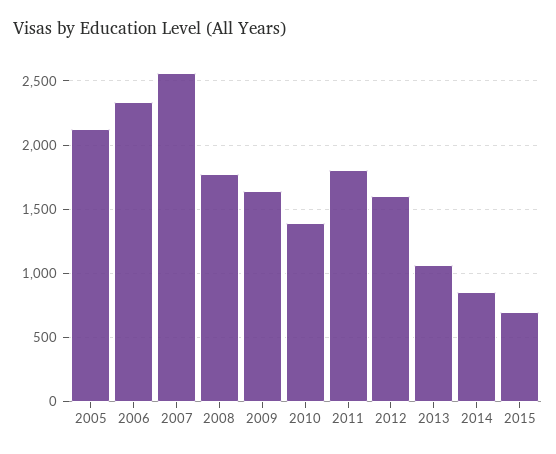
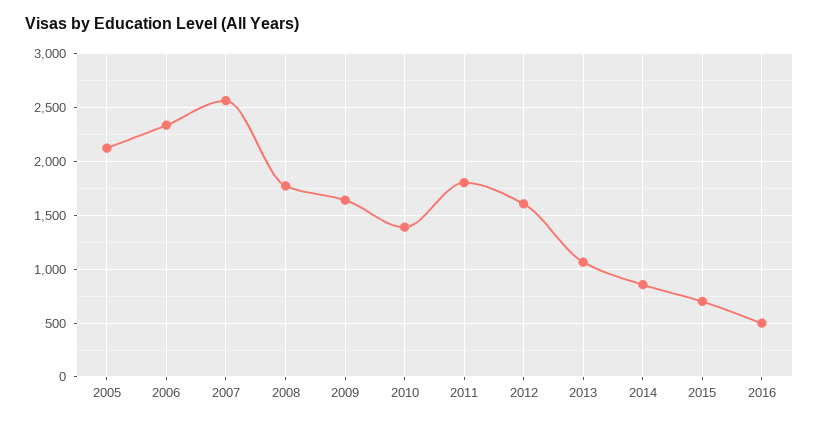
2016: none -> 500

